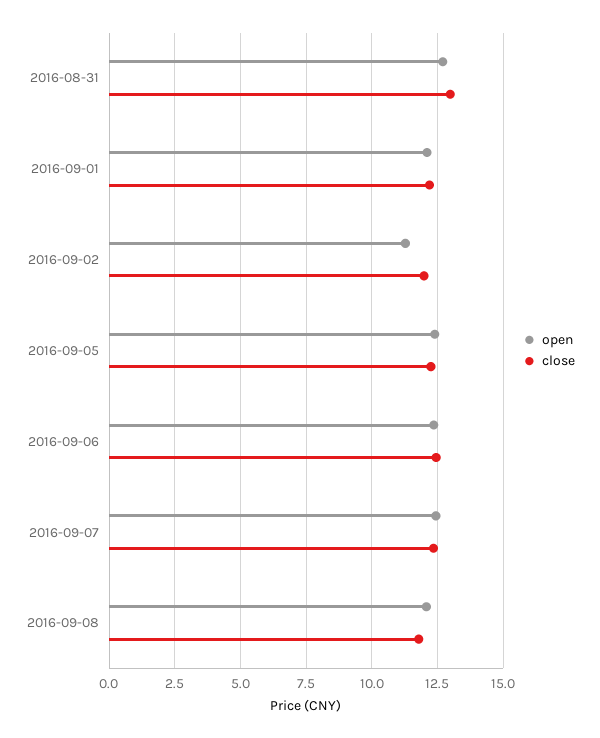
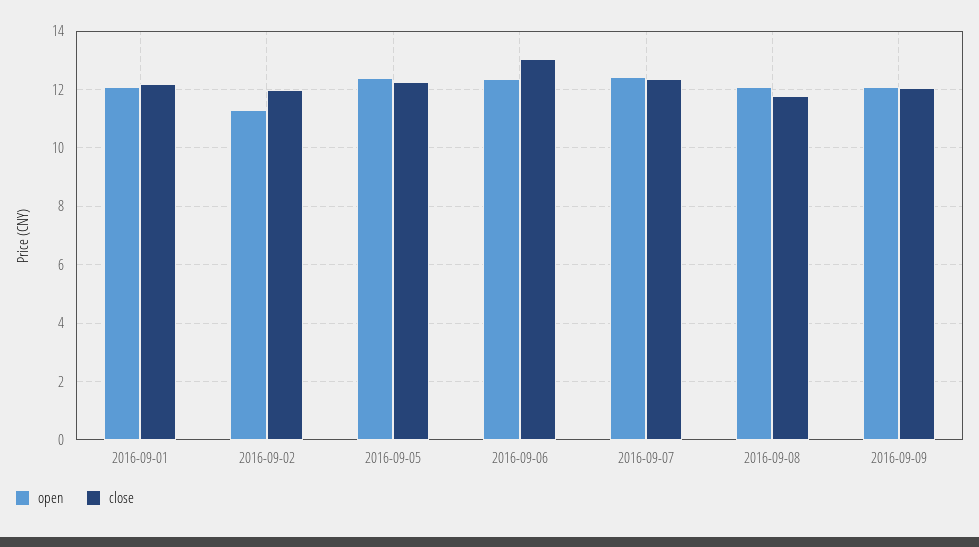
open, 2016-08-31: 12.75 -> none
close, 2016-08-31: 13 -> none
close, 2016-09-06: 12.5 -> 13
open, 2016-09-09: none -> 12
close, 2016-09-09: none -> 12

